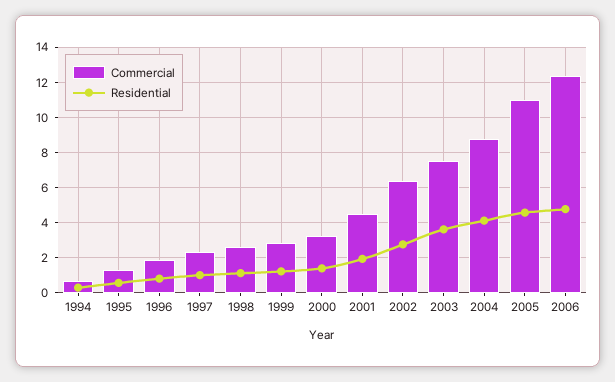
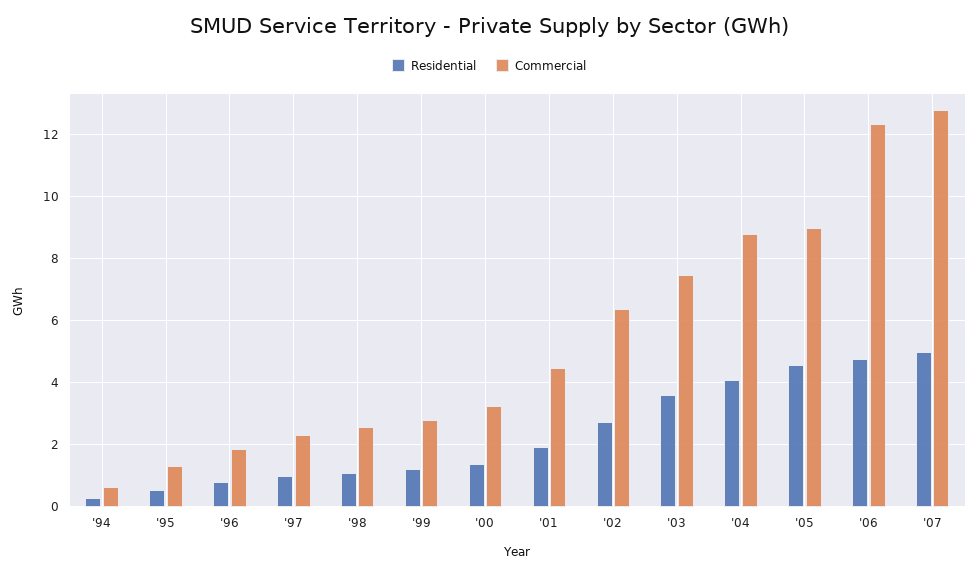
Commercial, 2005: 11 -> 9
Residential, '07: none -> 5
Commercial, '07: none -> 12.8

